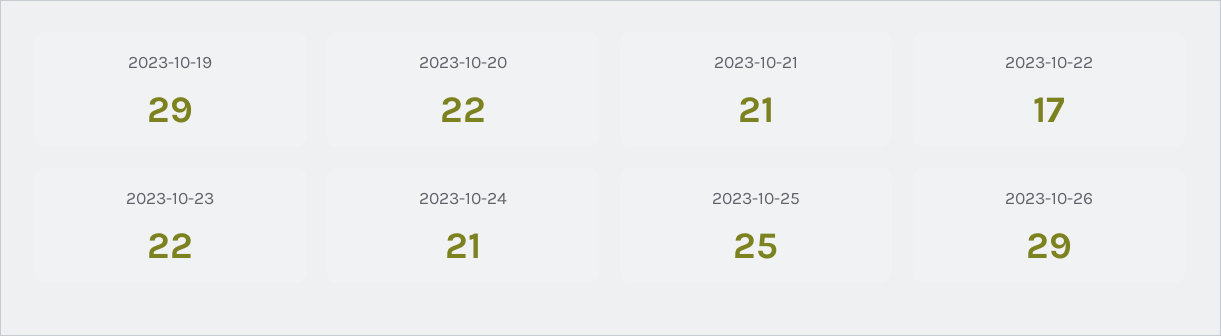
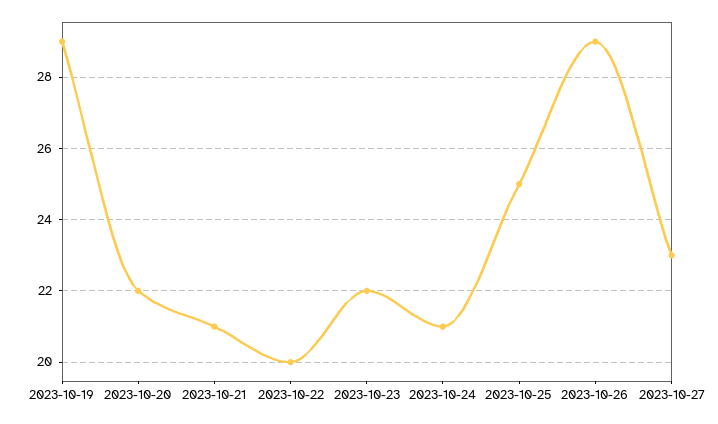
2023-10-22: 17 -> 20
2023-10-27: none -> 23

